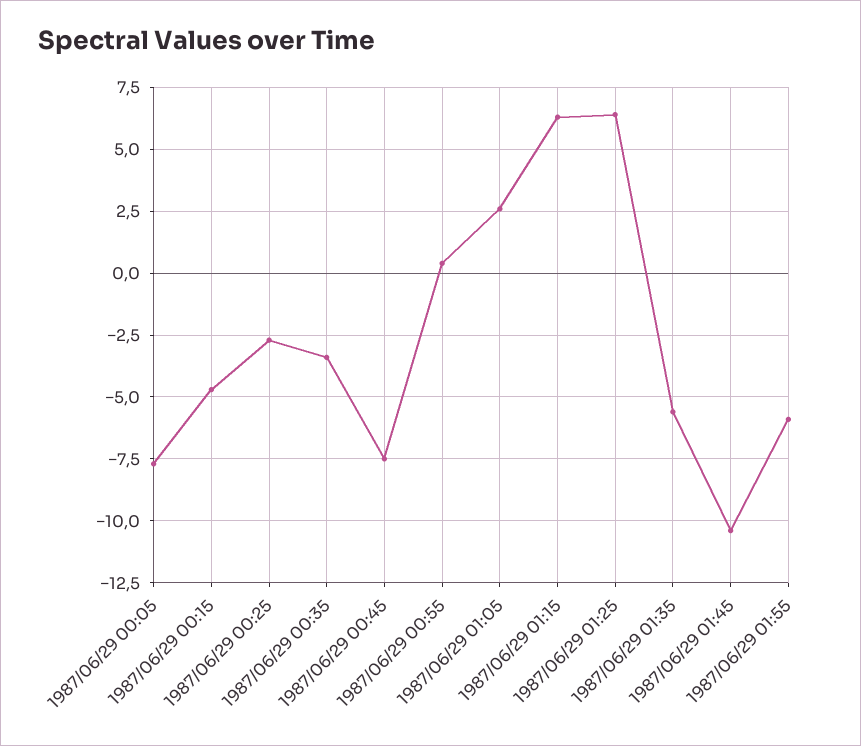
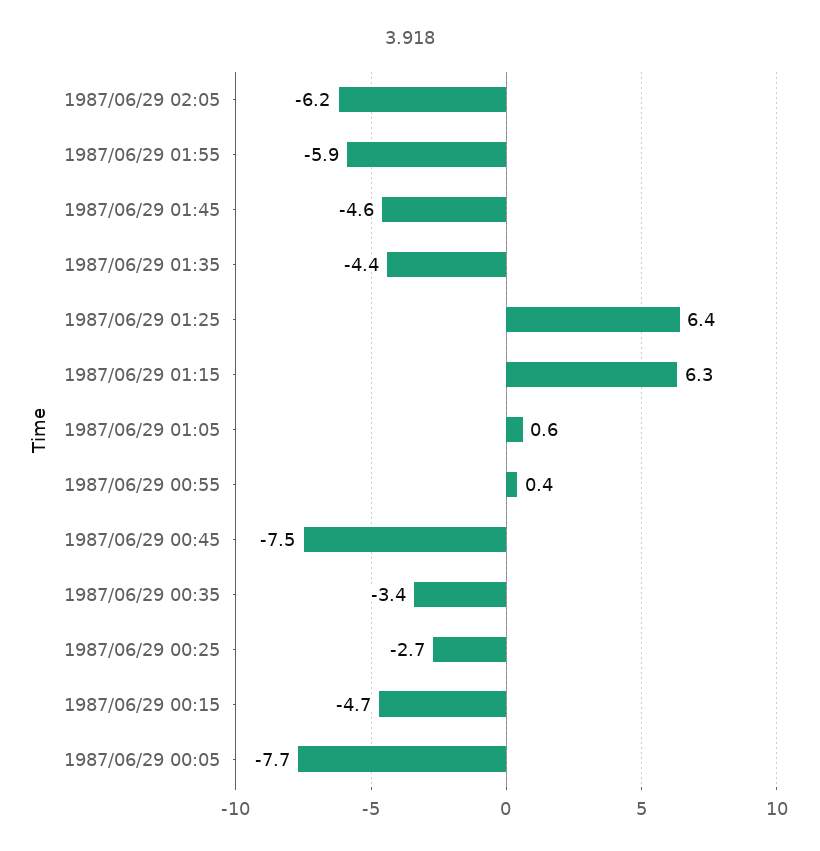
1987/06/29 01:05: 2.5 -> 0.6
1987/06/29 01:35: -5.5 -> -4.4
1987/06/29 01:45: -10.5 -> -4.6
1987/06/29 02:05: none -> -6.2

